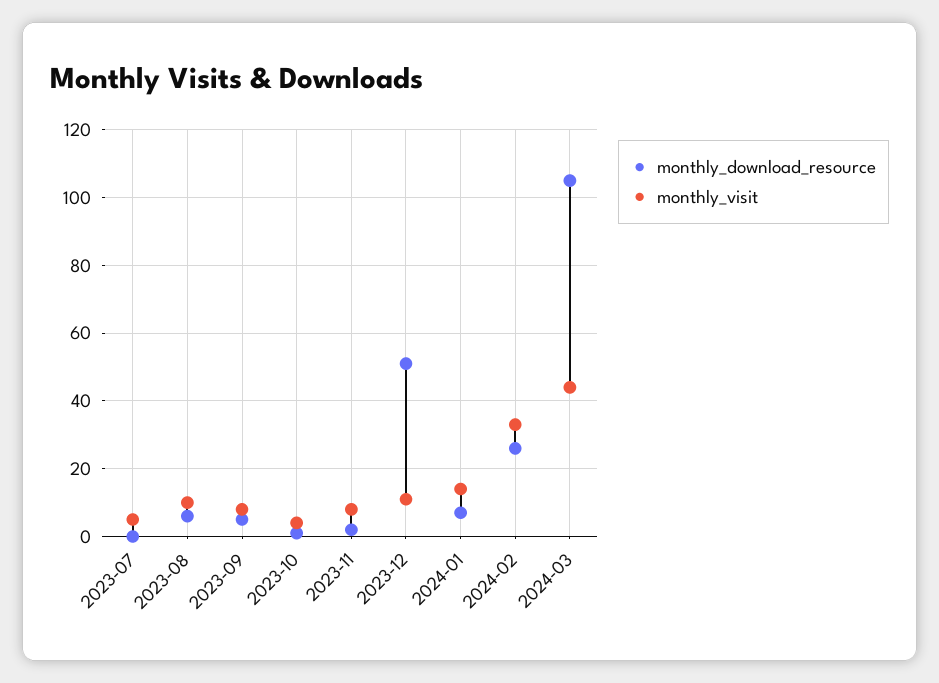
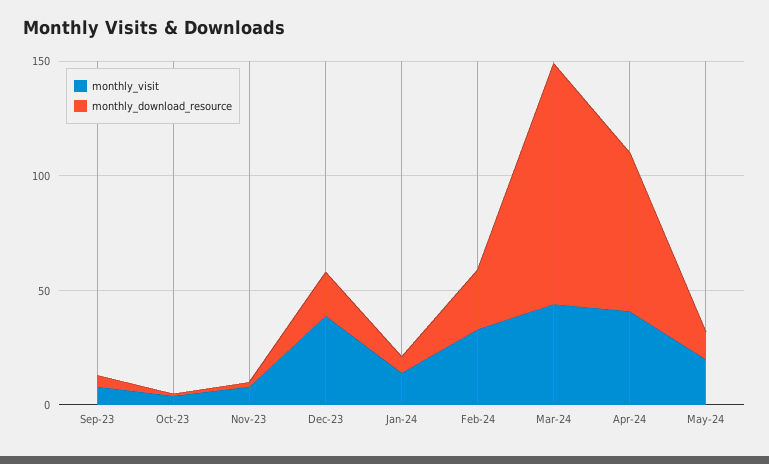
monthly_download_resource, 2023-07: 0 -> none
monthly_visit, 2023-07: 5 -> none
monthly_download_resource, 2023-08: 5 -> none
monthly_visit, 2023-08: 10 -> none
monthly_download_resource, 2023-12: 50 -> 20
monthly_visit, 2023-12: 10 -> 40
monthly_visit, Apr-24: none -> 40
monthly_download_resource, Apr-24: none -> 70
monthly_visit, May-24: none -> 20
monthly_download_resource, May-24: none -> 10

